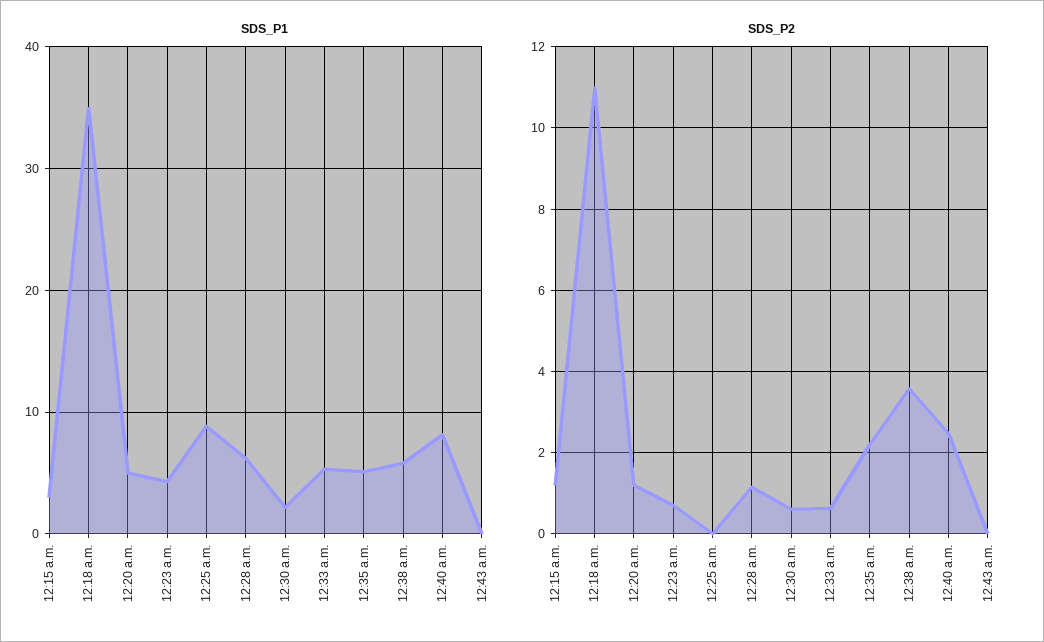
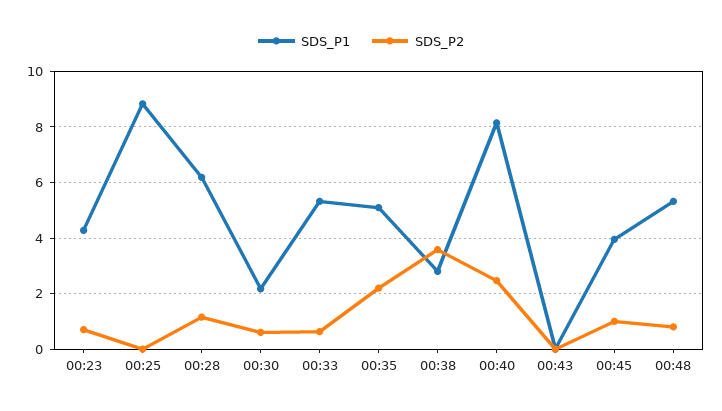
SDS_P1, 12:15 a.m.: 3 -> none
SDS_P1, 12:18 a.m.: 35 -> none
SDS_P1, 12:20 a.m.: 5 -> none
SDS_P1, 12:38 a.m.: 6 -> 2.75
SDS_P2, 12:15 a.m.: 1.2 -> none
SDS_P2, 12:18 a.m.: 11 -> none
SDS_P2, 12:20 a.m.: 1.2 -> none
SDS_P1, 00:45: none -> 4
SDS_P2, 00:45: none -> 1
SDS_P1, 00:48: none -> 5.25
SDS_P2, 00:48: none -> 0.75

